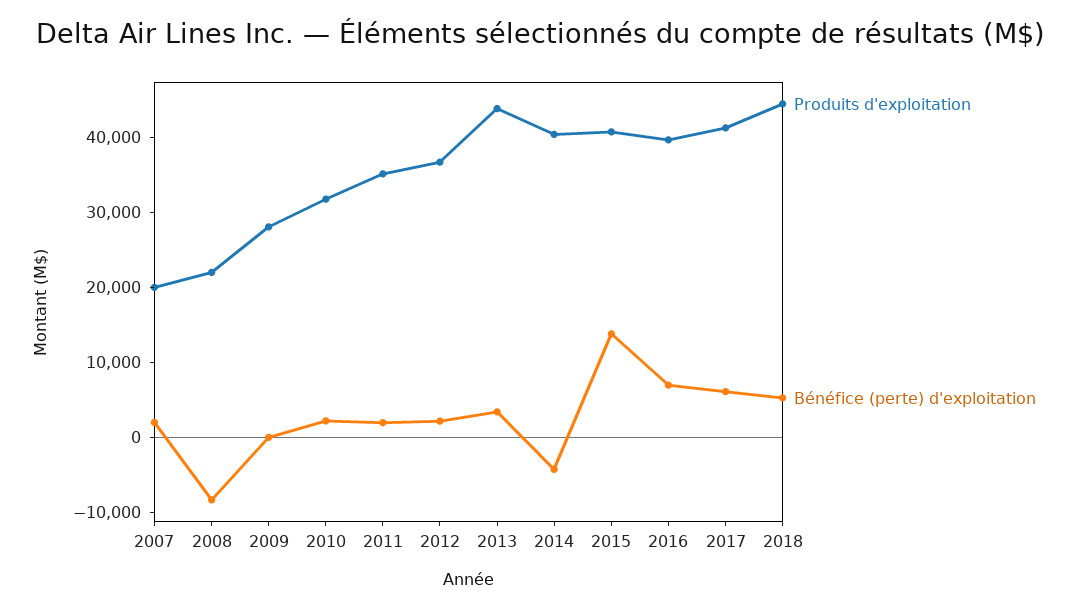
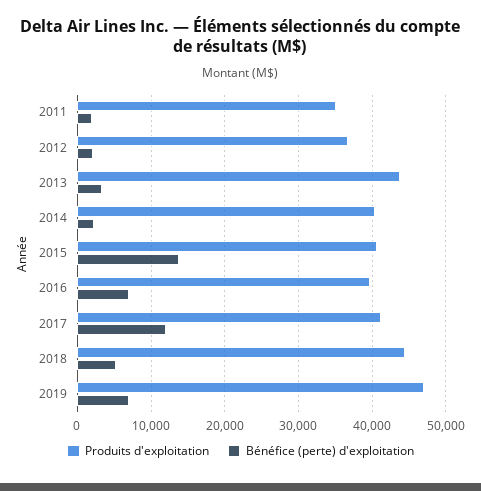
Produits d'exploitation, 2007: 20000 -> none
Bénéfice (perte) d'exploitation, 2007: 2000 -> none
Produits d'exploitation, 2008: 22000 -> none
Bénéfice (perte) d'exploitation, 2008: -8000 -> none
Produits d'exploitation, 2009: 28000 -> none
Bénéfice (perte) d'exploitation, 2009: 0 -> none
Produits d'exploitation, 2010: 32000 -> none
Bénéfice (perte) d'exploitation, 2010: 2000 -> none
Bénéfice (perte) d'exploitation, 2014: -4000 -> 2000
Bénéfice (perte) d'exploitation, 2017: 6000 -> 12000
Produits d'exploitation, 2019: none -> 47000
Bénéfice (perte) d'exploitation, 2019: none -> 7000

